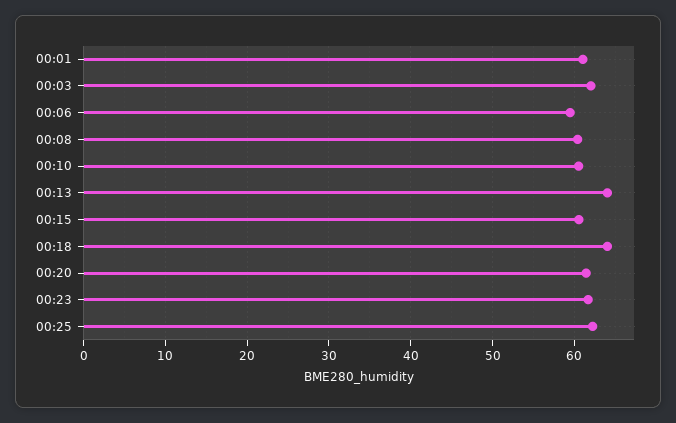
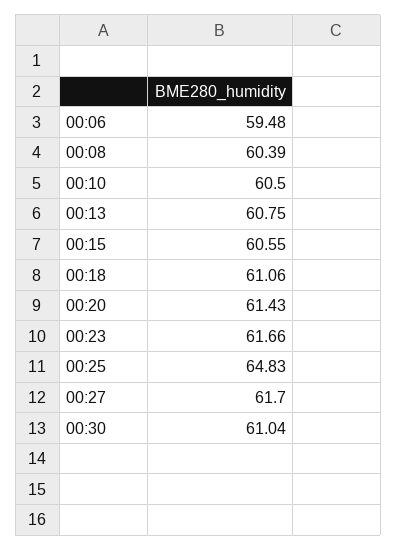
00:01: 61 -> none
00:03: 62 -> none
00:13: 64 -> 60.75
00:18: 64 -> 61.06
00:25: 62 -> 64.83
00:27: none -> 61.7
00:30: none -> 61.04

